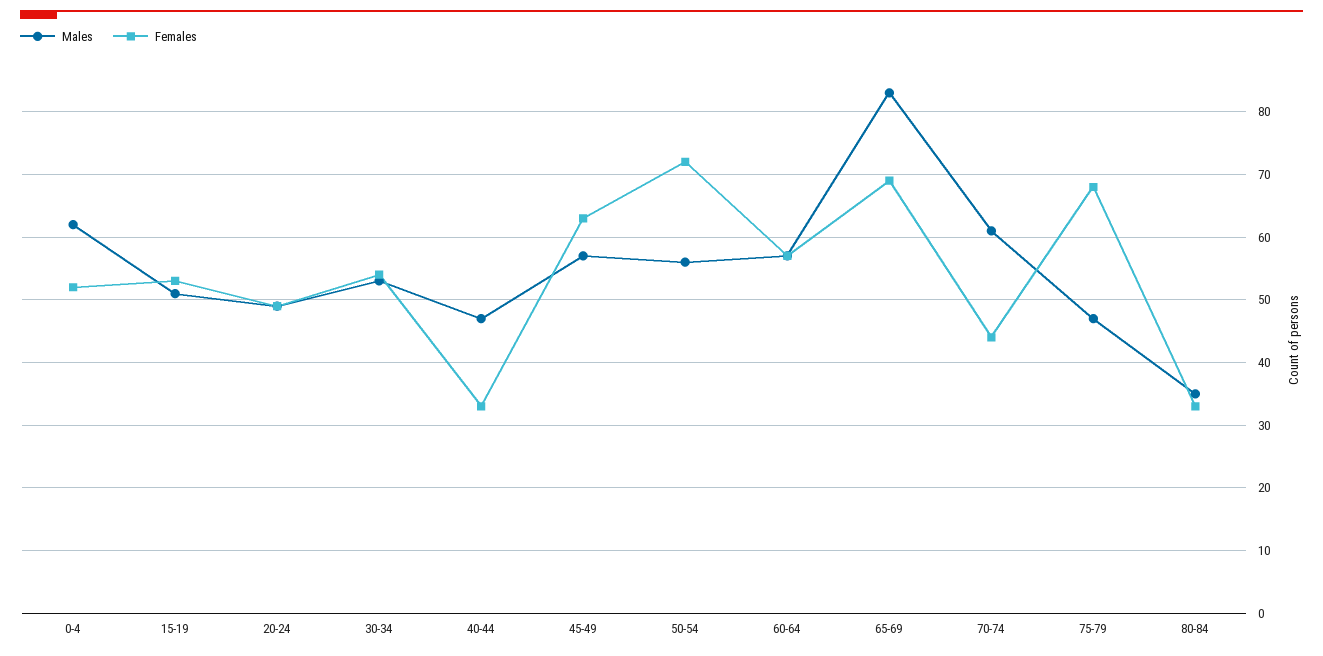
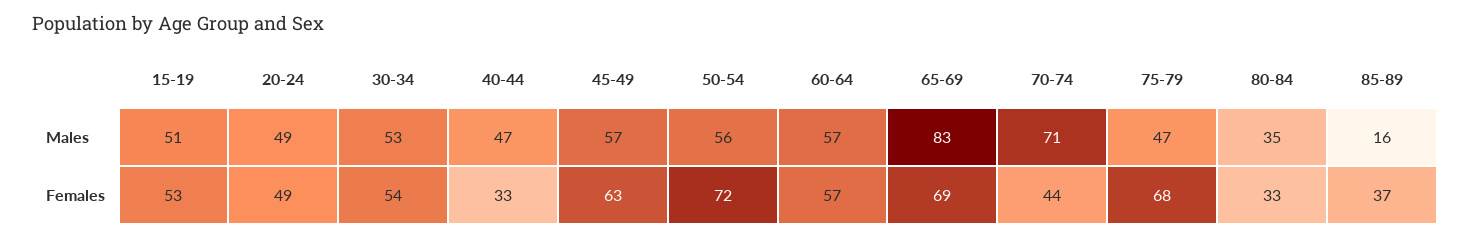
Males, 0-4: 62 -> none
Females, 0-4: 52 -> none
Males, 70-74: 61 -> 71
Males, 85-89: none -> 16
Females, 85-89: none -> 37

